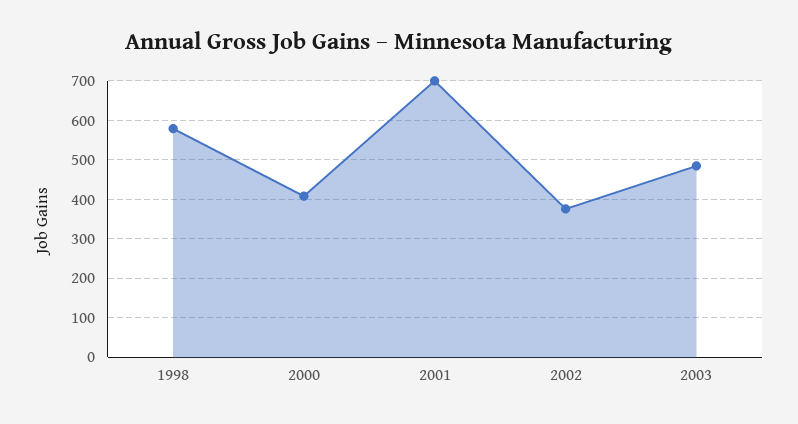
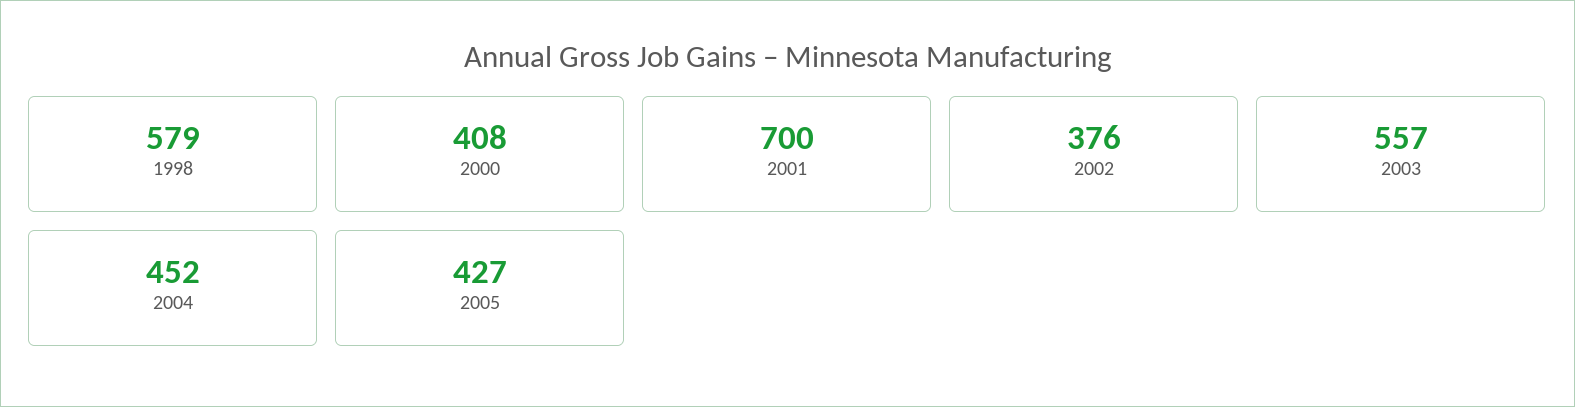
2003: 480 -> 557
2004: none -> 452
2005: none -> 427

